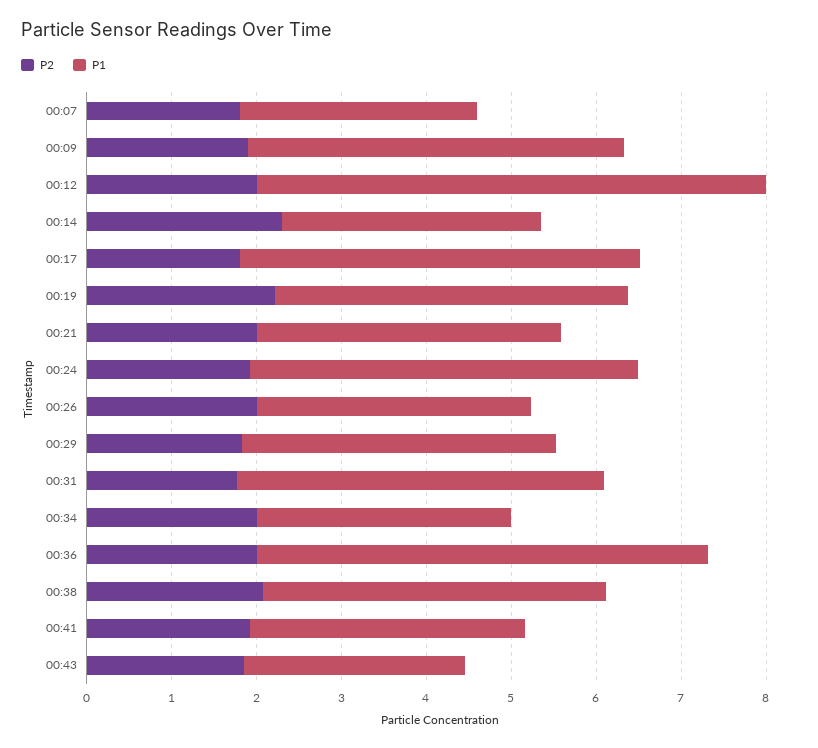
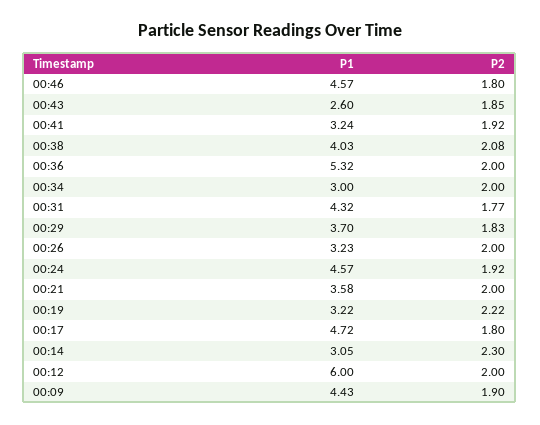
P2, 00:07: 1.8 -> none
P1, 00:07: 2.8 -> none
P1, 00:19: 4.2 -> 3.22
P1, 00:46: none -> 4.57
P2, 00:46: none -> 1.8

